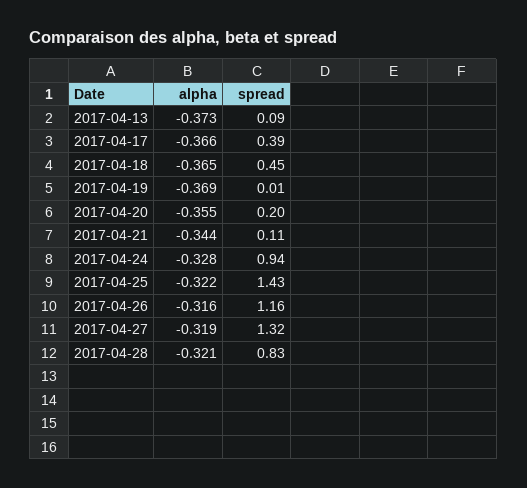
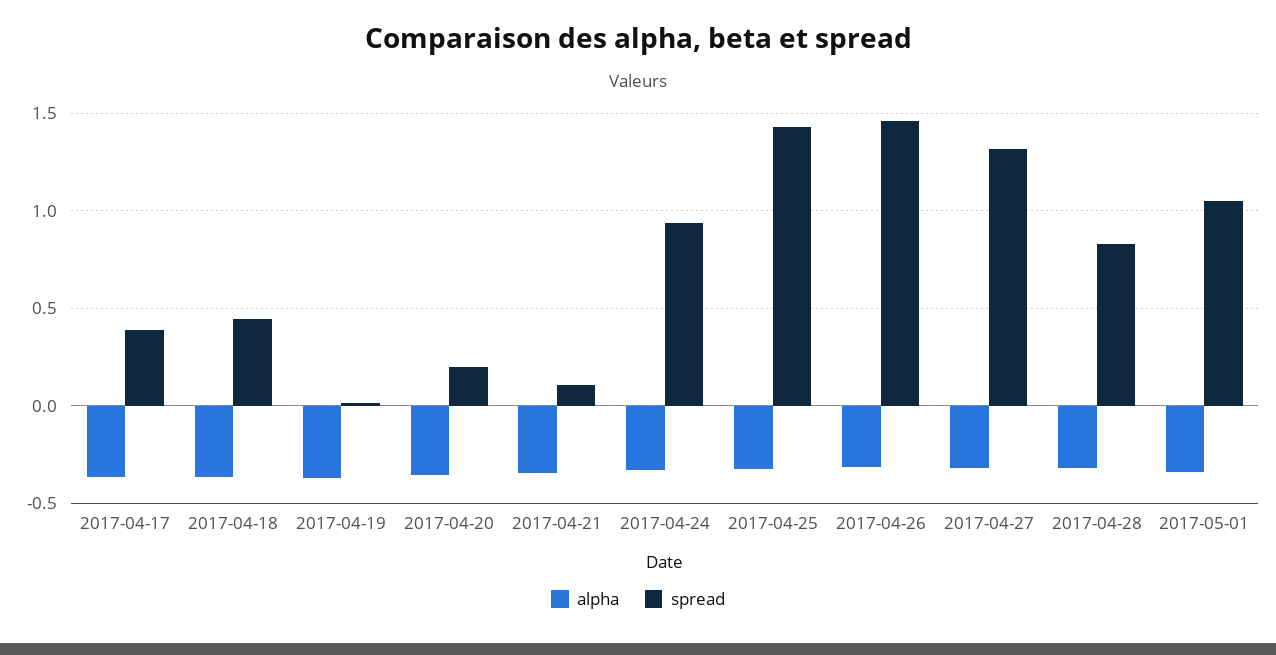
alpha, 2017-04-13: -0.373 -> none
spread, 2017-04-13: 0.09 -> none
spread, 2017-04-26: 1.16 -> 1.45
alpha, 2017-05-01: none -> -0.35
spread, 2017-05-01: none -> 1.05

